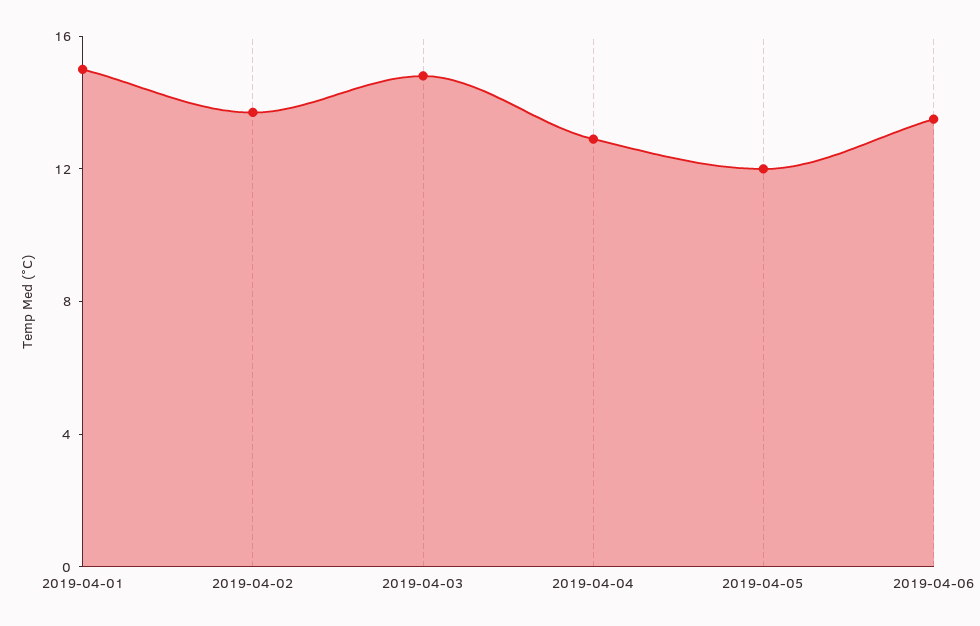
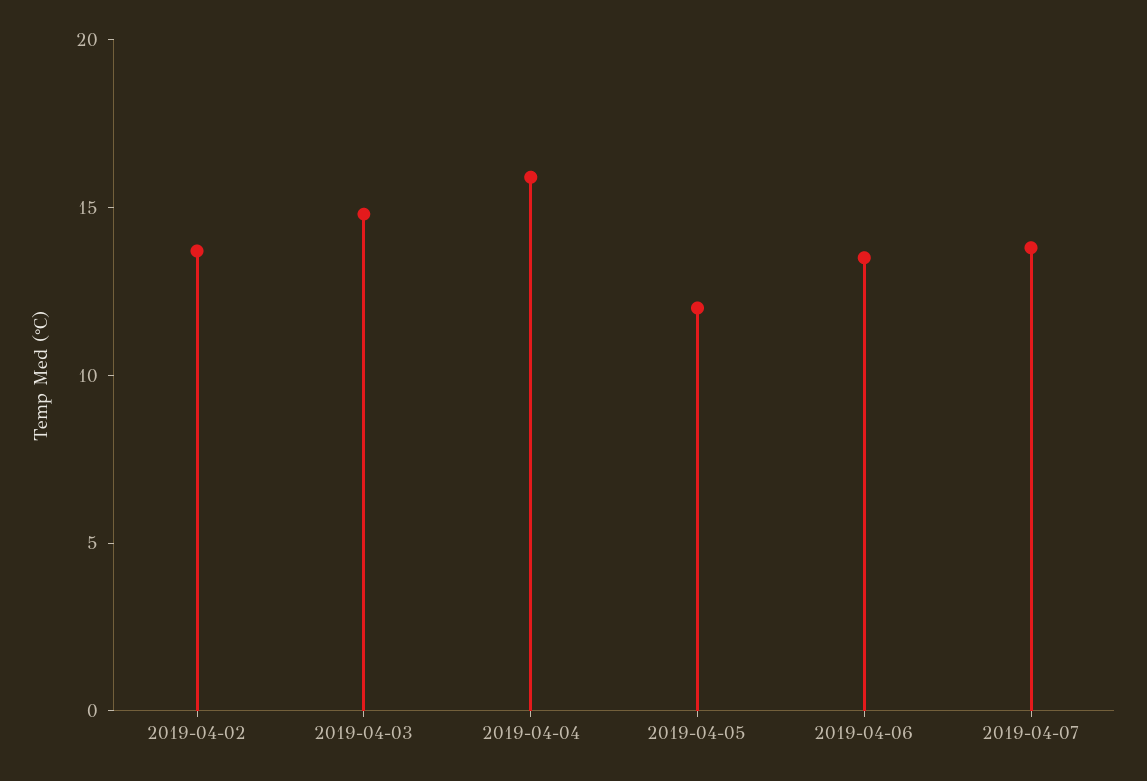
2019-04-01: 15 -> none
2019-04-04: 13 -> 16
2019-04-07: none -> 14

